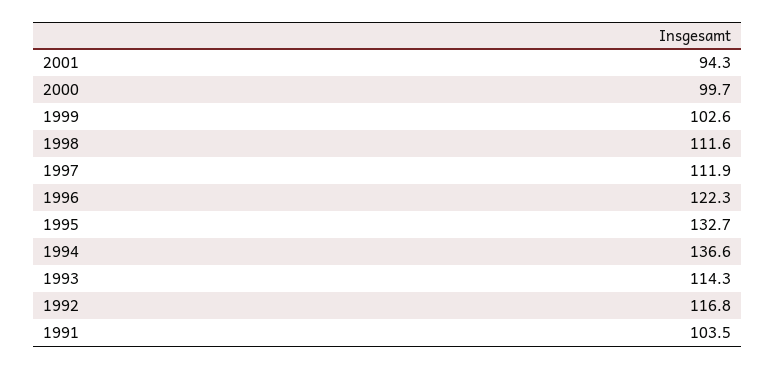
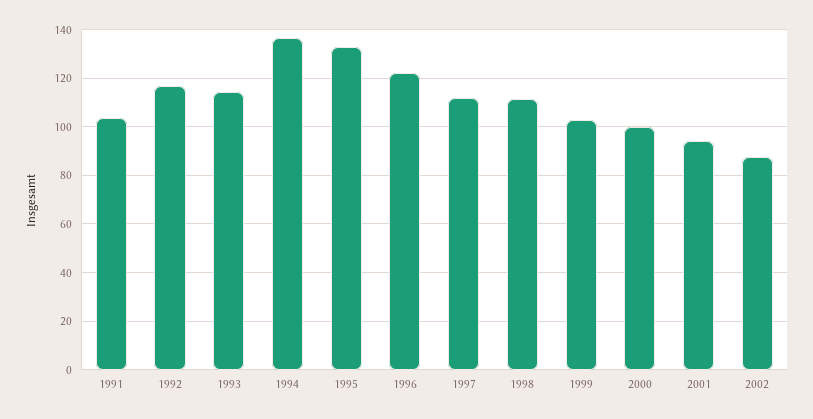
2002: none -> 87.5

